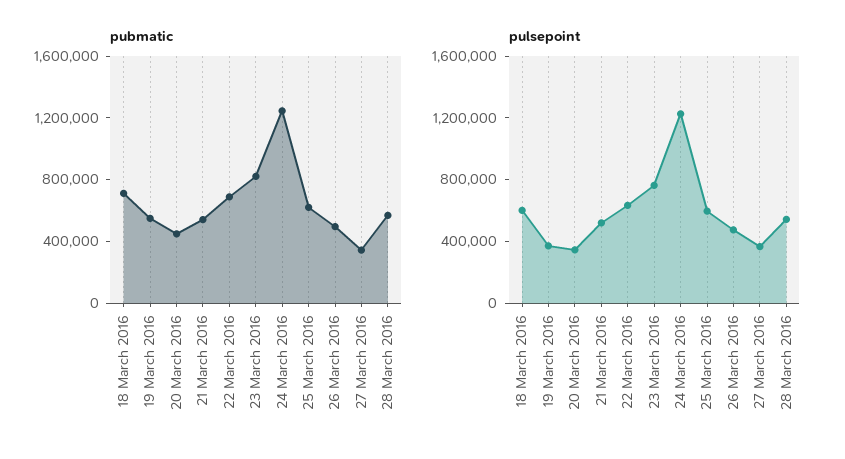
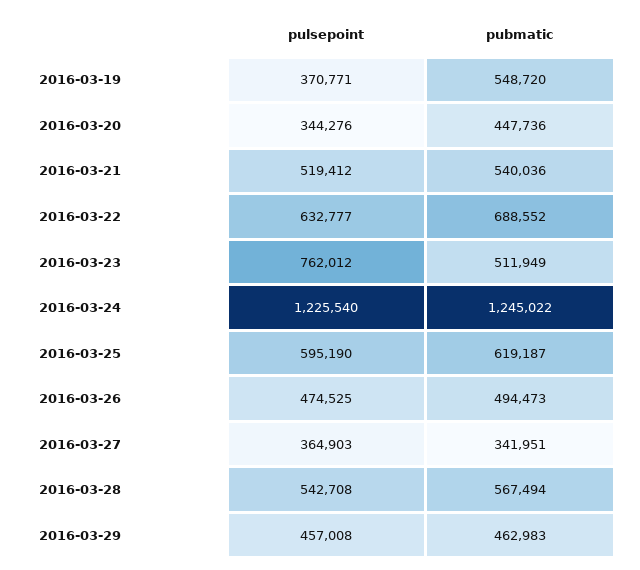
pubmatic, 18 March 2016: 700000 -> none
pubmatic, 23 March 2016: 800000 -> 511949
pulsepoint, 18 March 2016: 600000 -> none
pulsepoint, 2016-03-29: none -> 457008
pubmatic, 2016-03-29: none -> 462983

